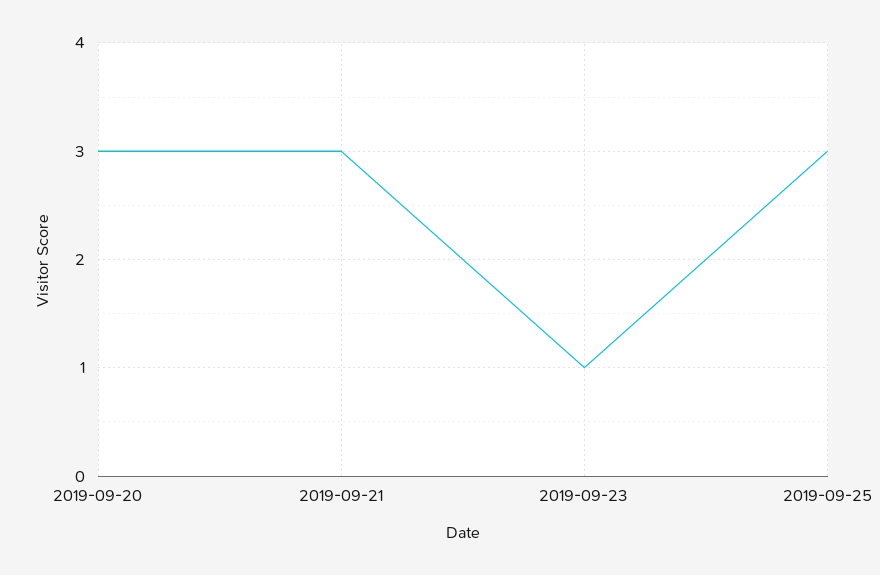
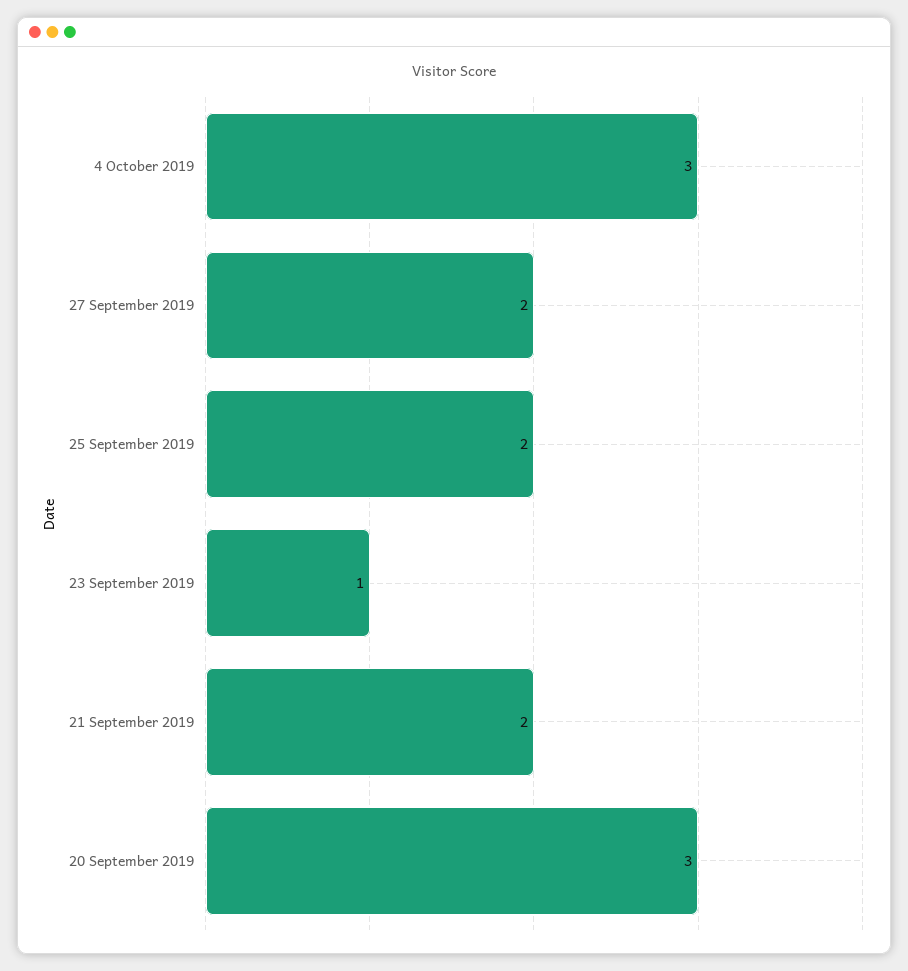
2019-09-21: 3 -> 2
2019-09-25: 3 -> 2
4 October 2019: none -> 3
27 September 2019: none -> 2

